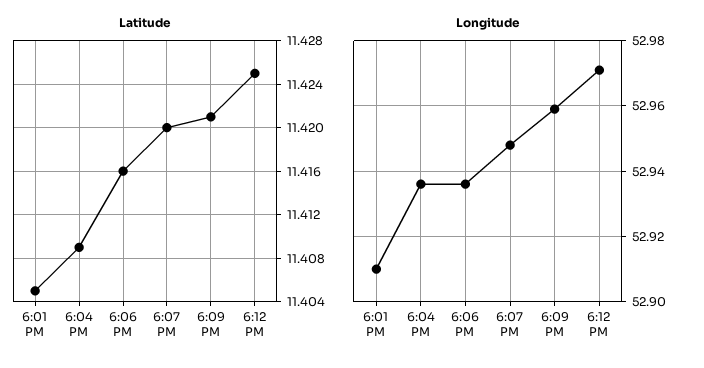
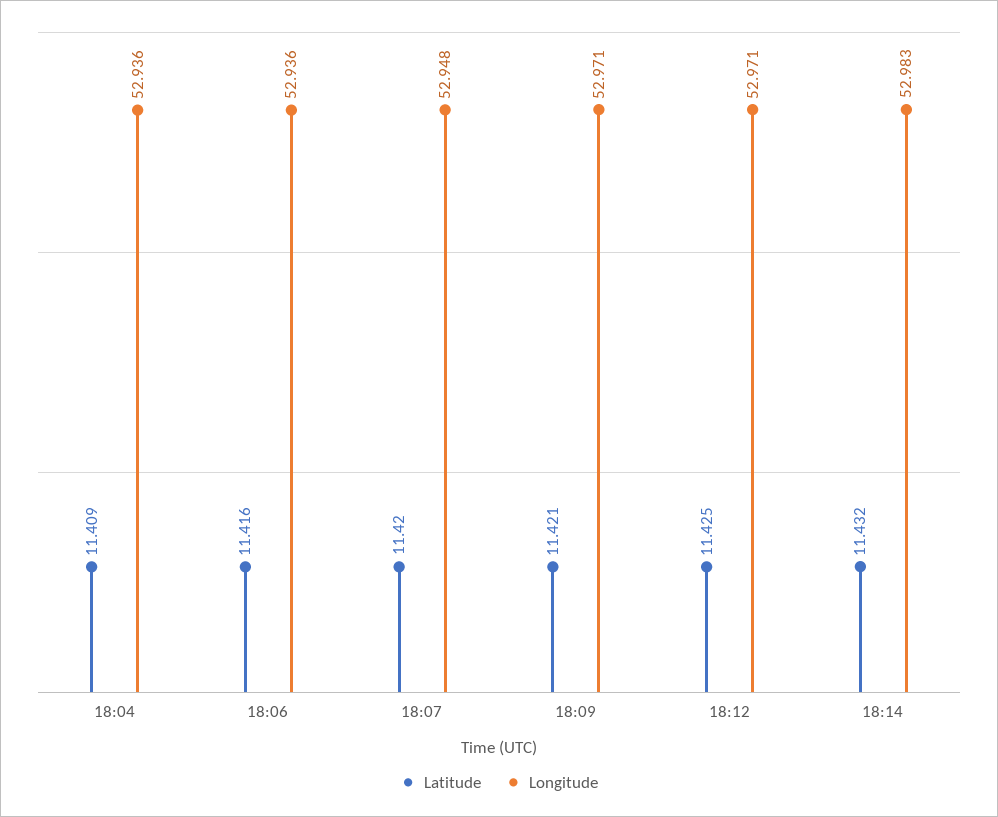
Latitude, 6:01 PM: 11.405 -> none
Longitude, 6:01 PM: 52.91 -> none
Longitude, 6:09 PM: 52.96 -> 52.971
Latitude, 18:14: none -> 11.432
Longitude, 18:14: none -> 52.983

